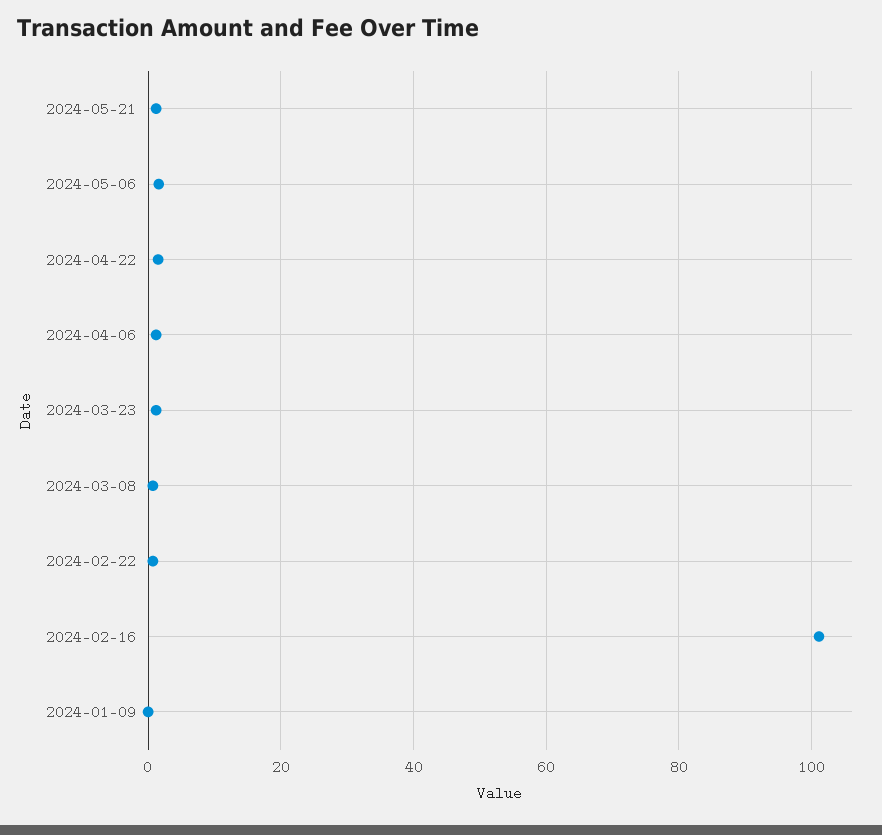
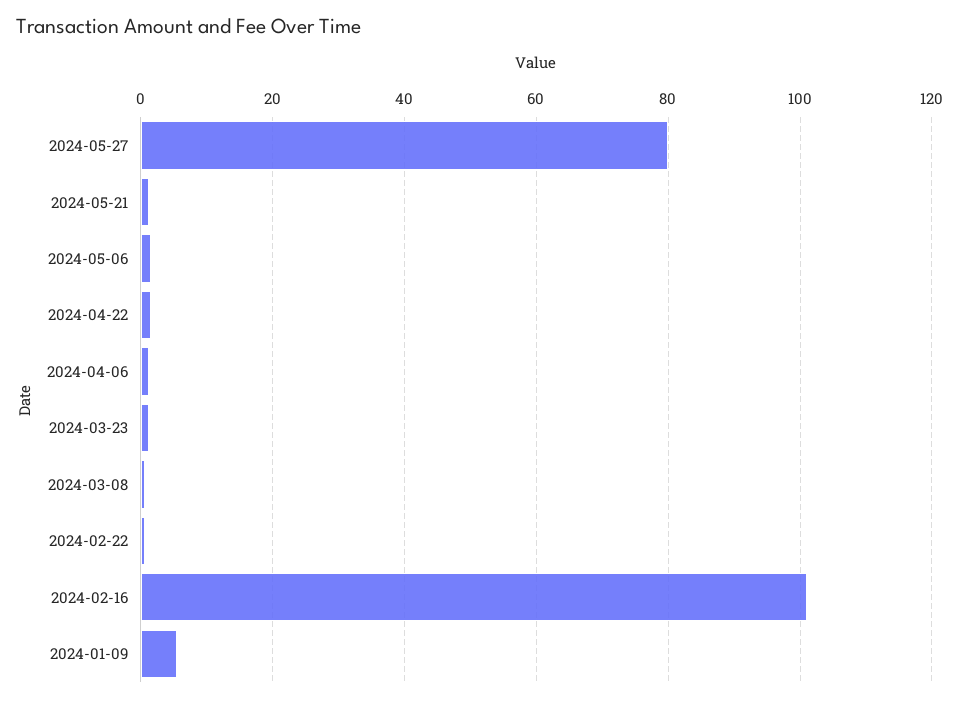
2024-01-09: 0 -> 6
2024-05-27: none -> 80

